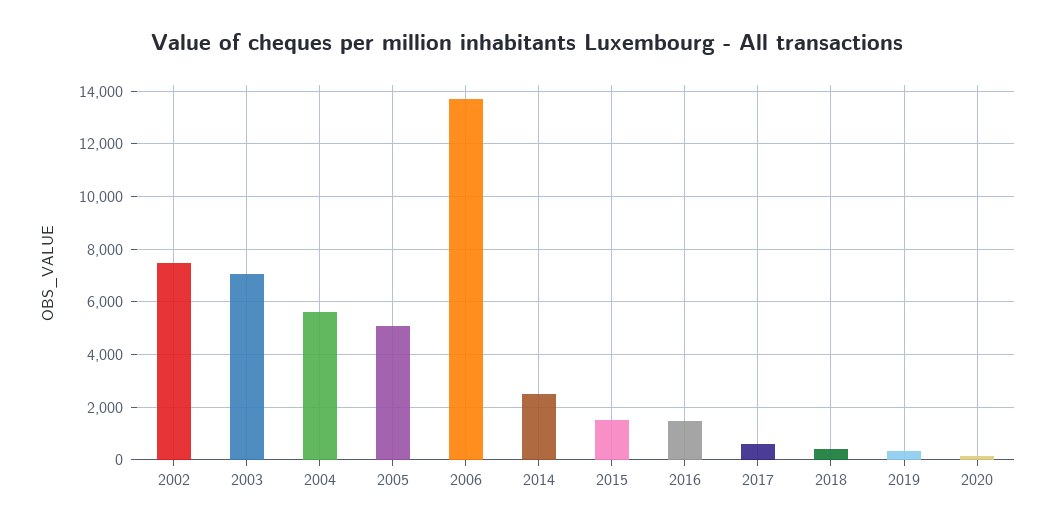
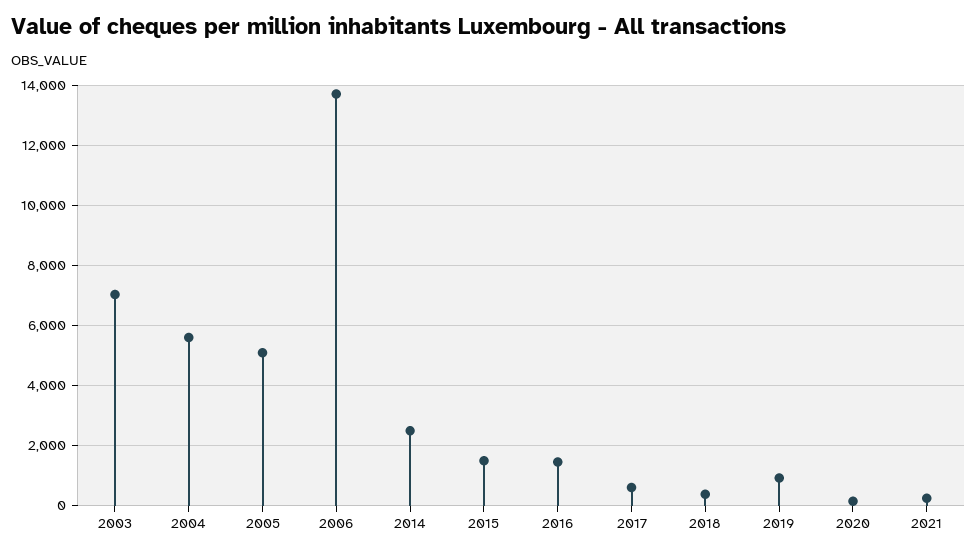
2002: 7500 -> none
2019: 250 -> 1000
2021: none -> 200

